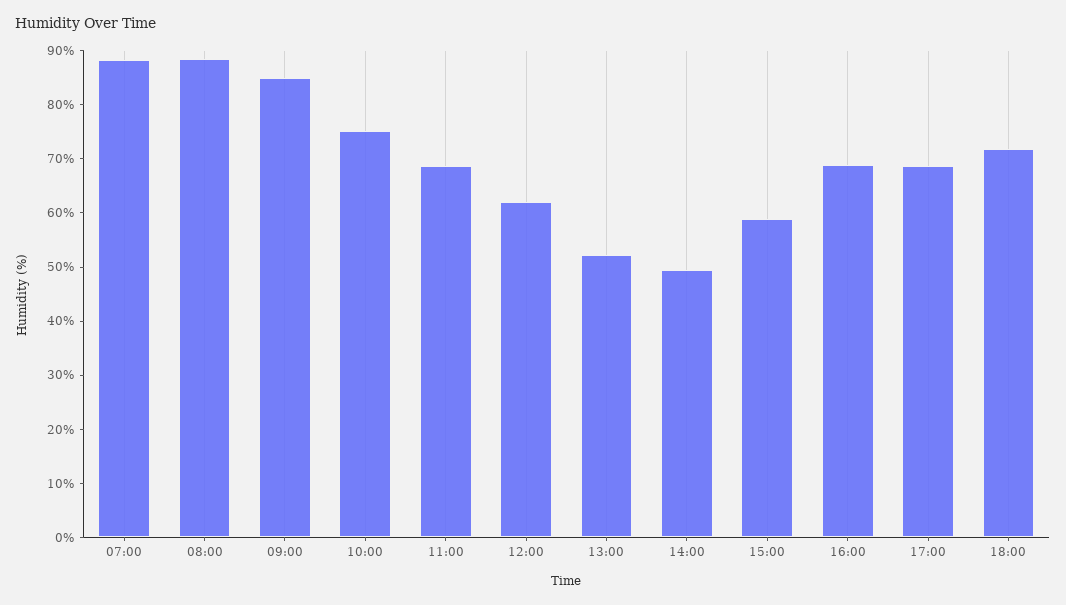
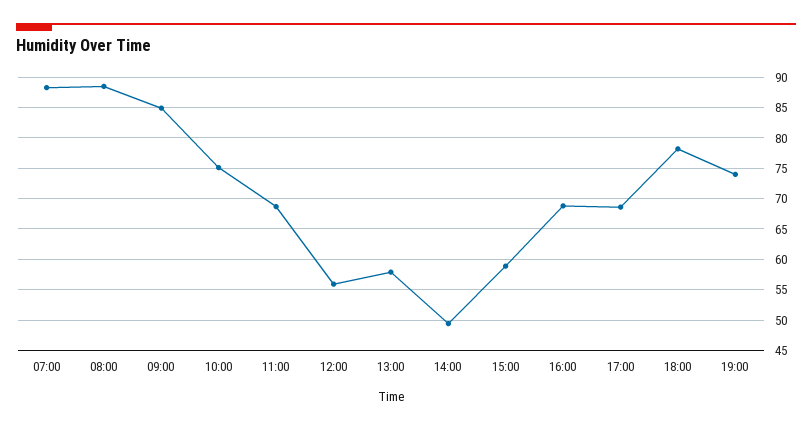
12:00: 62 -> 56
13:00: 52 -> 58
18:00: 72 -> 78
19:00: none -> 74

